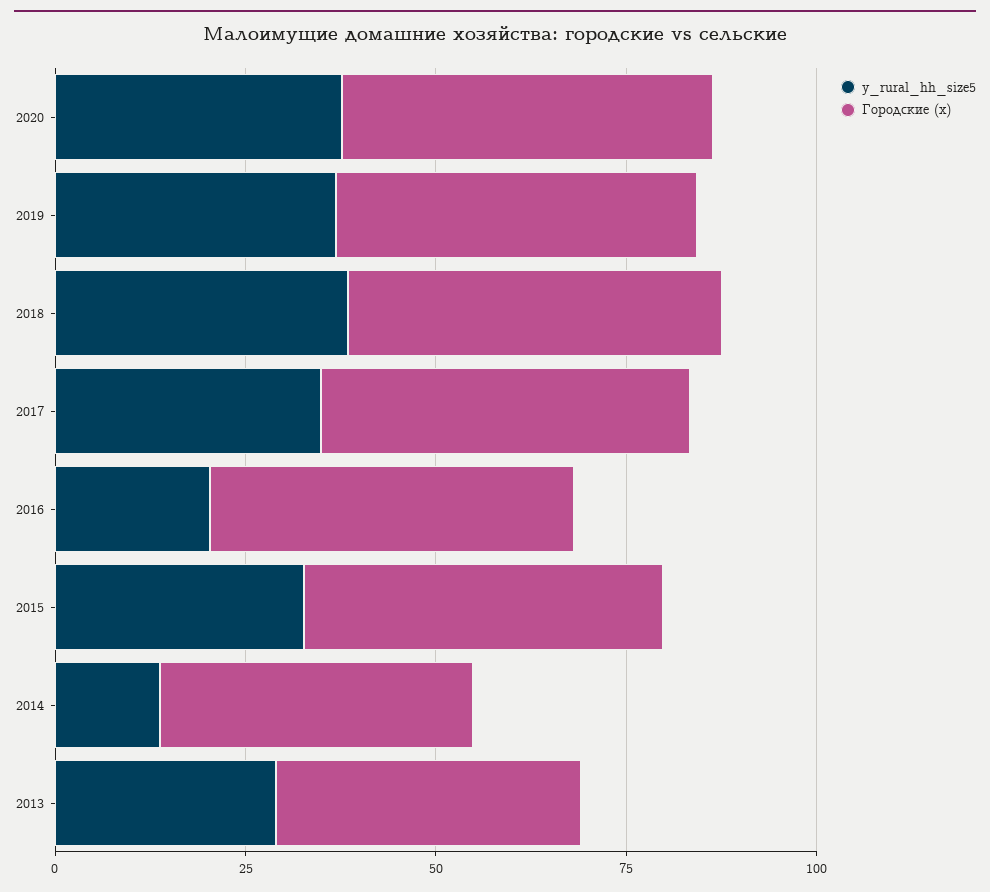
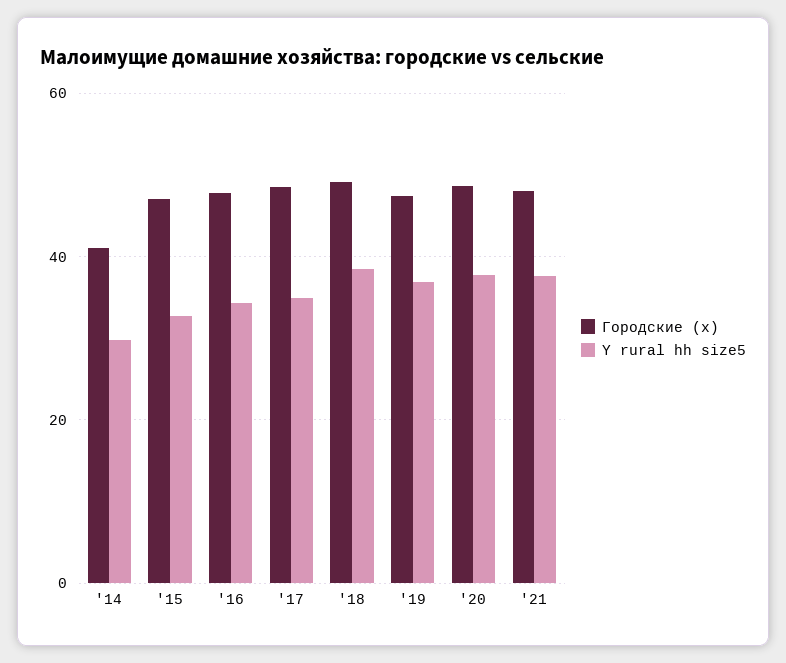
y_rural_hh_size5, 2016: 20 -> 34
y_rural_hh_size5, 2014: 15 -> 30
y_rural_hh_size5, 2013: 30 -> none
Городские (x), 2013: 40 -> none
Городские (x), '21: none -> 48
y_rural_hh_size5, '21: none -> 38

